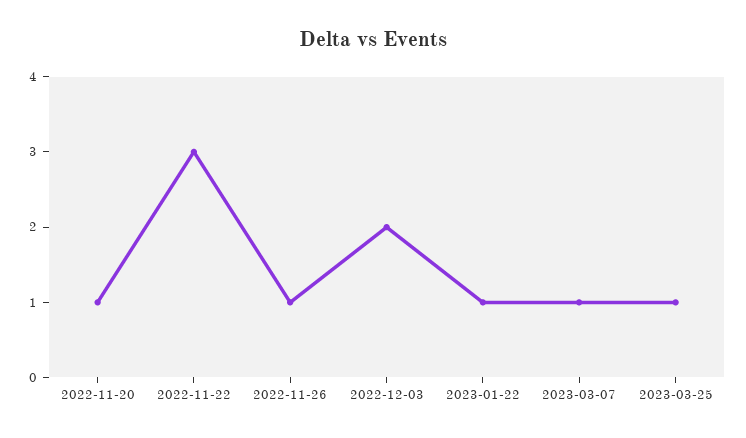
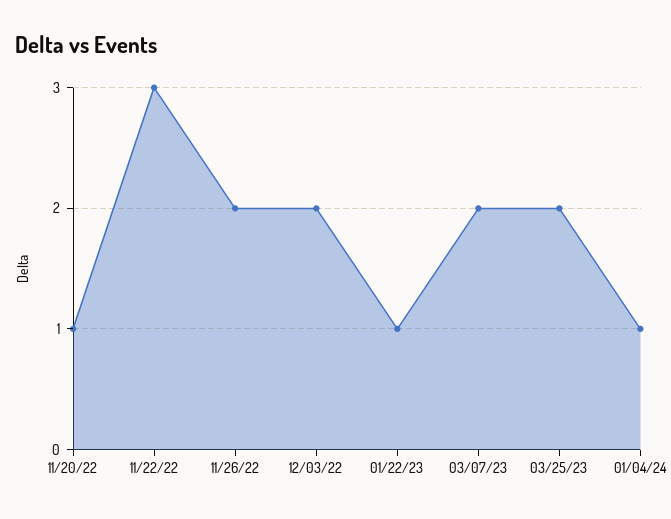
2022-11-26: 1 -> 2
2023-03-07: 1 -> 2
2023-03-25: 1 -> 2
01/04/24: none -> 1

